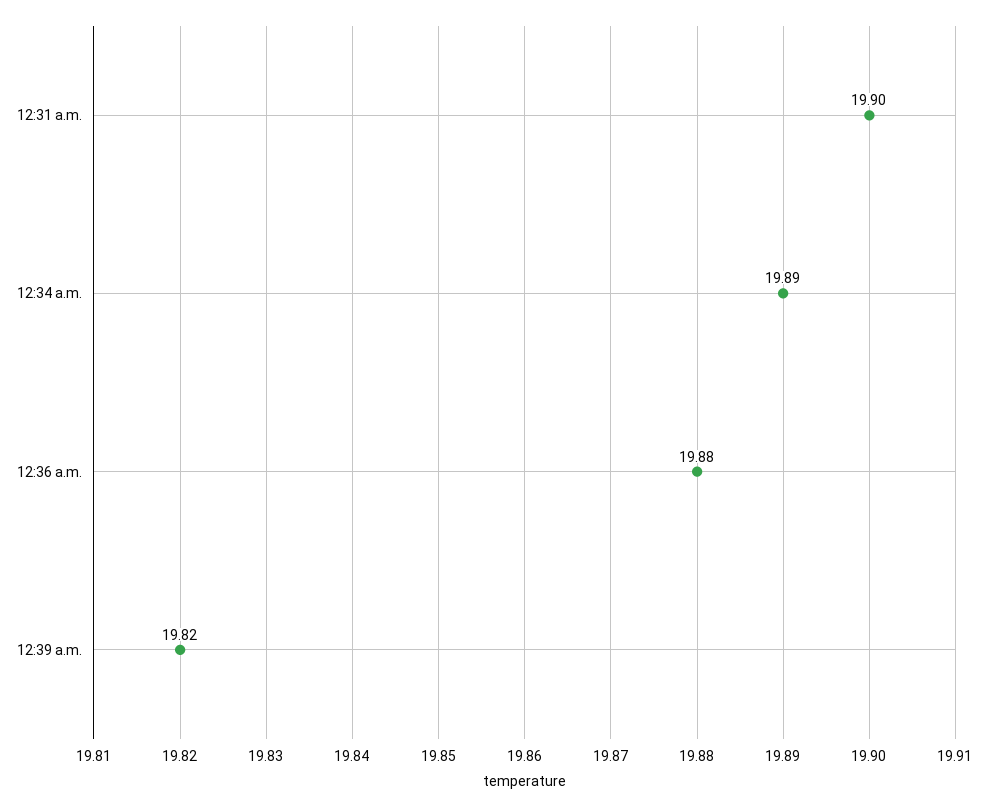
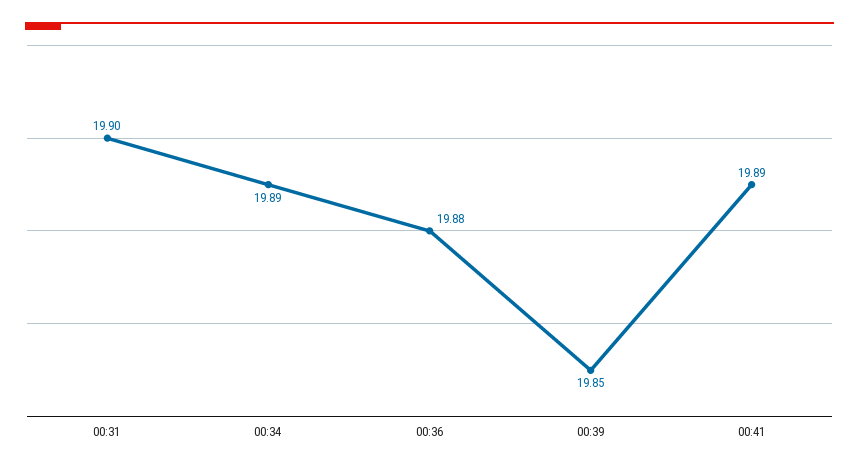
12:39 a.m.: 19.82 -> 19.85
00:41: none -> 19.89

